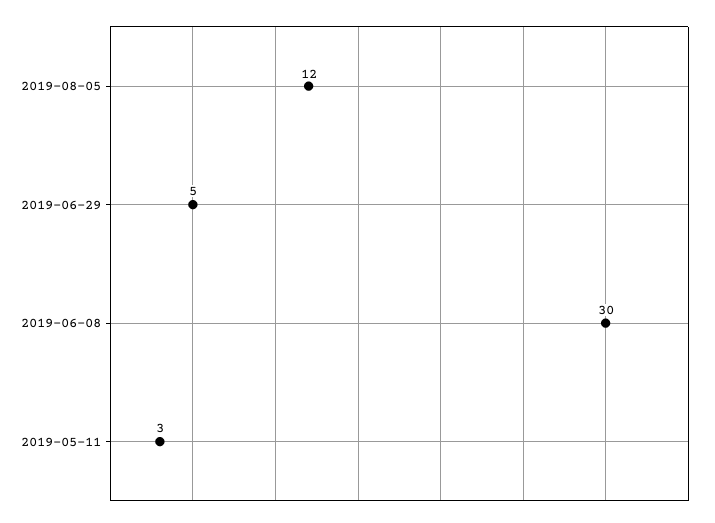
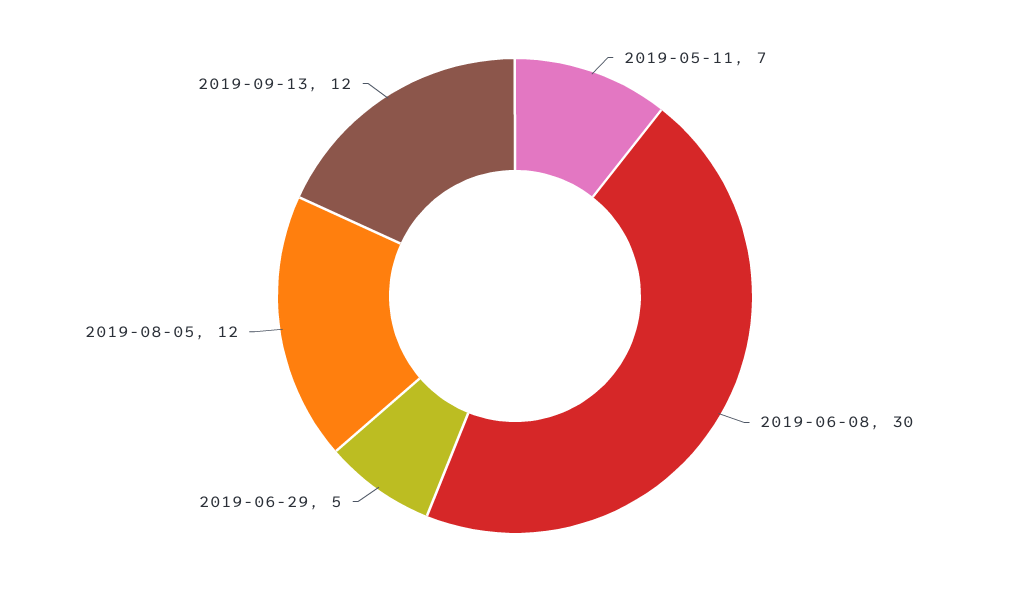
2019-05-11: 3 -> 7
2019-09-13: none -> 12

